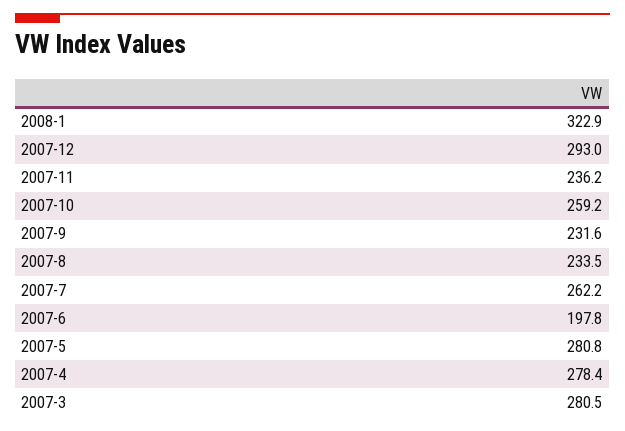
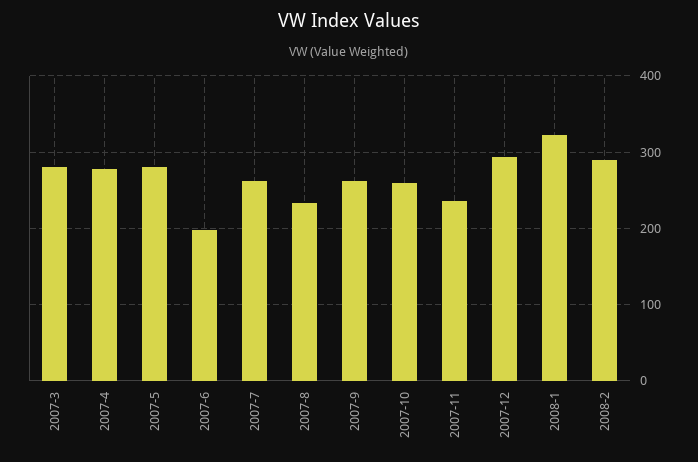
2007-9: 231.6 -> 260
2008-2: none -> 290

